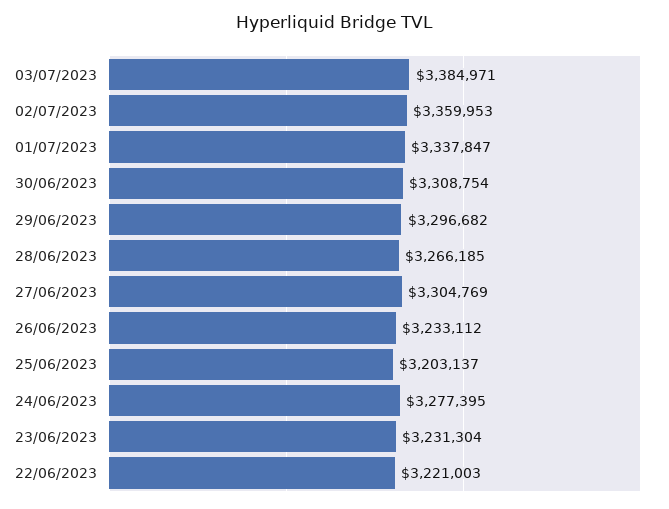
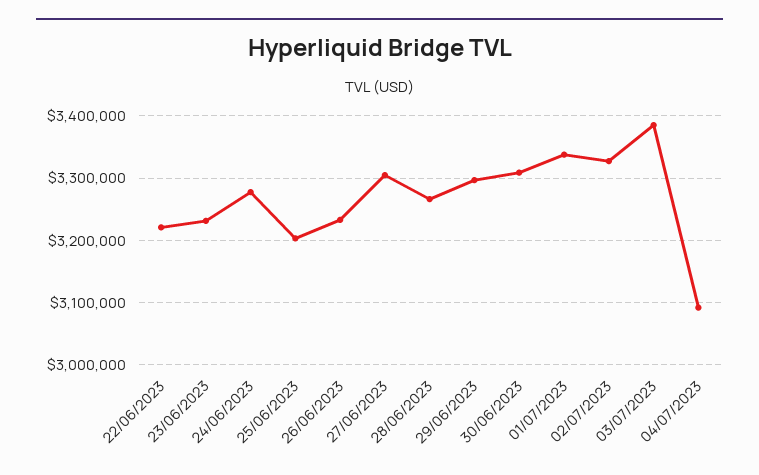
02/07/2023: 3359953 -> 3330000
04/07/2023: none -> 3090000

